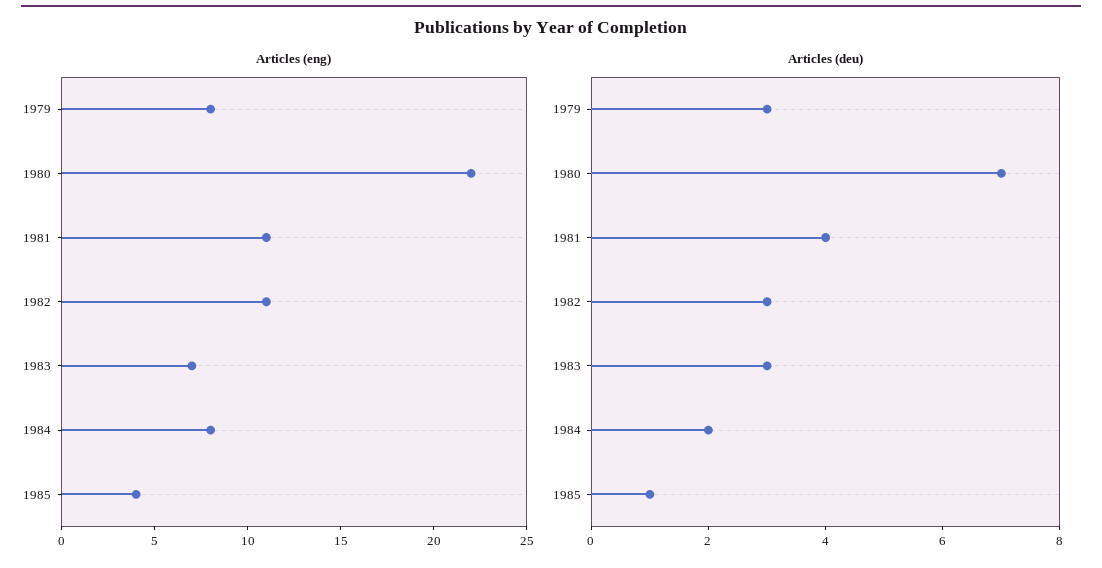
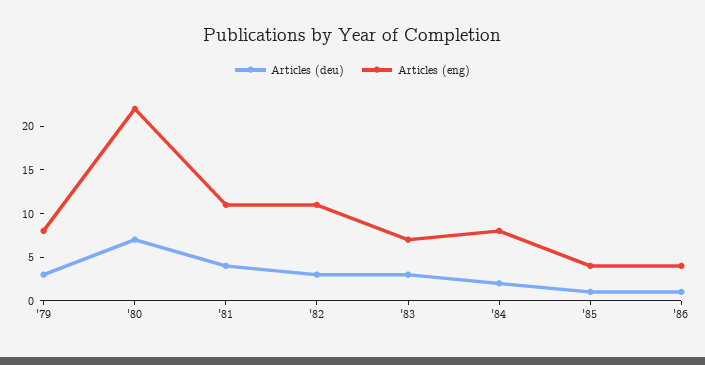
Articles (deu), '86: none -> 1
Articles (eng), '86: none -> 4

